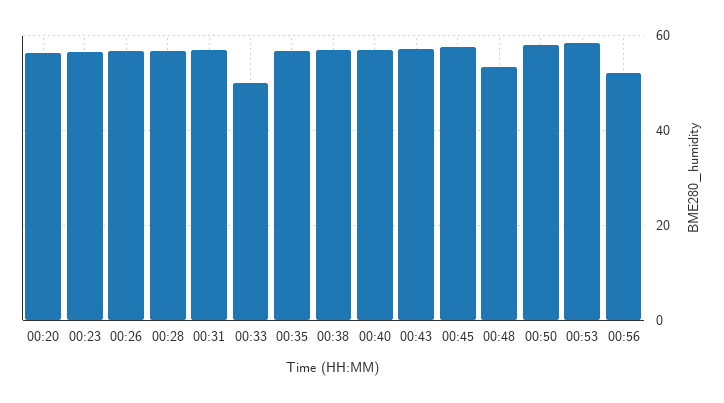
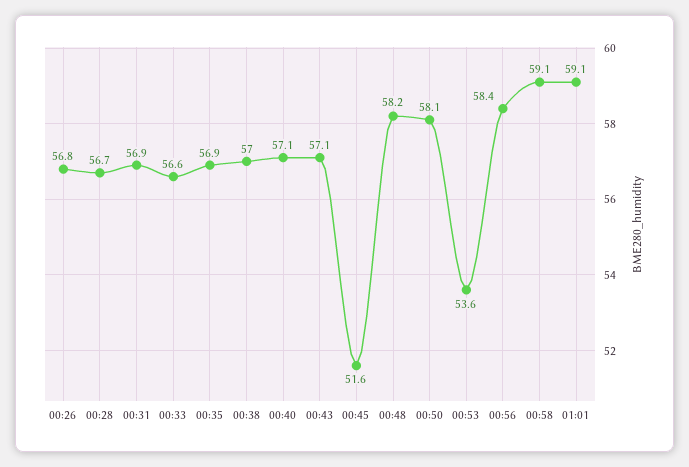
00:20: 56 -> none
00:23: 56 -> none
00:33: 50 -> 56.6
00:45: 58 -> 51.6
00:48: 54 -> 58.2
00:53: 58 -> 53.6
00:56: 52 -> 58.4
00:58: none -> 59.1
01:01: none -> 59.1

